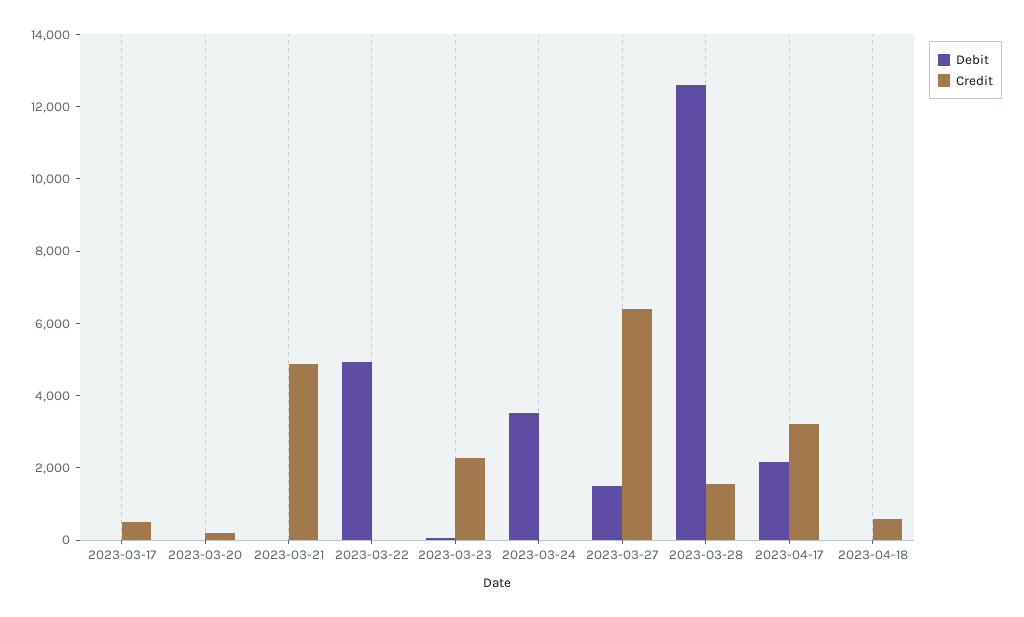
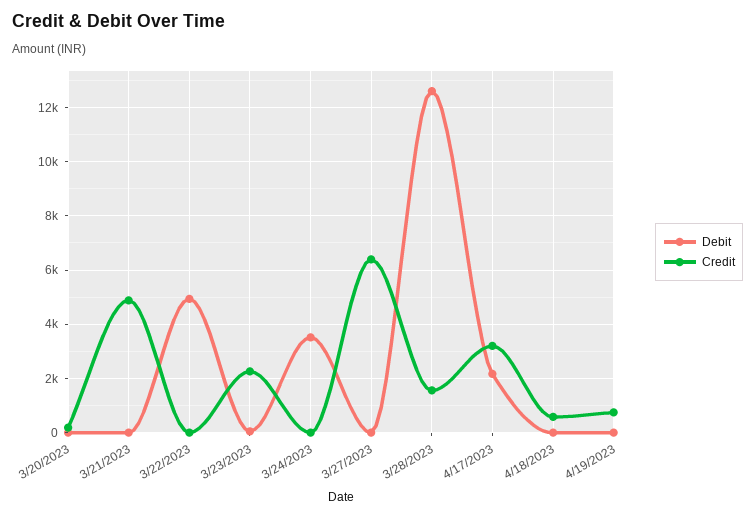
Debit, 2023-03-17: 0 -> none
Credit, 2023-03-17: 500 -> none
Debit, 2023-03-27: 1500 -> 0
Debit, 4/19/2023: none -> 0
Credit, 4/19/2023: none -> 750

